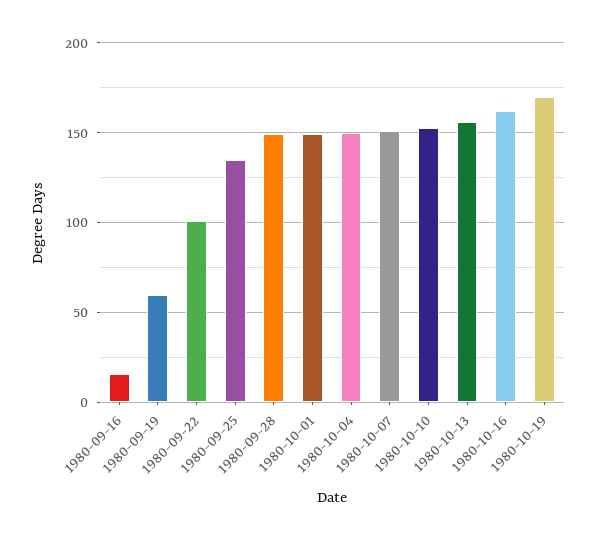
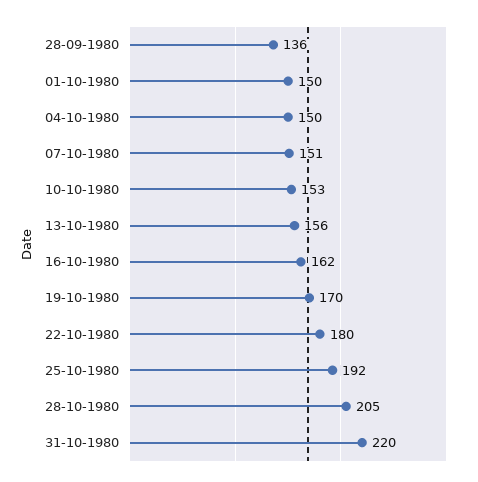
1980-09-16: 15 -> none
1980-09-19: 60 -> none
1980-09-22: 100 -> none
1980-09-25: 135 -> none
1980-09-28: 150 -> 136
22-10-1980: none -> 180
25-10-1980: none -> 192
28-10-1980: none -> 205
31-10-1980: none -> 220

